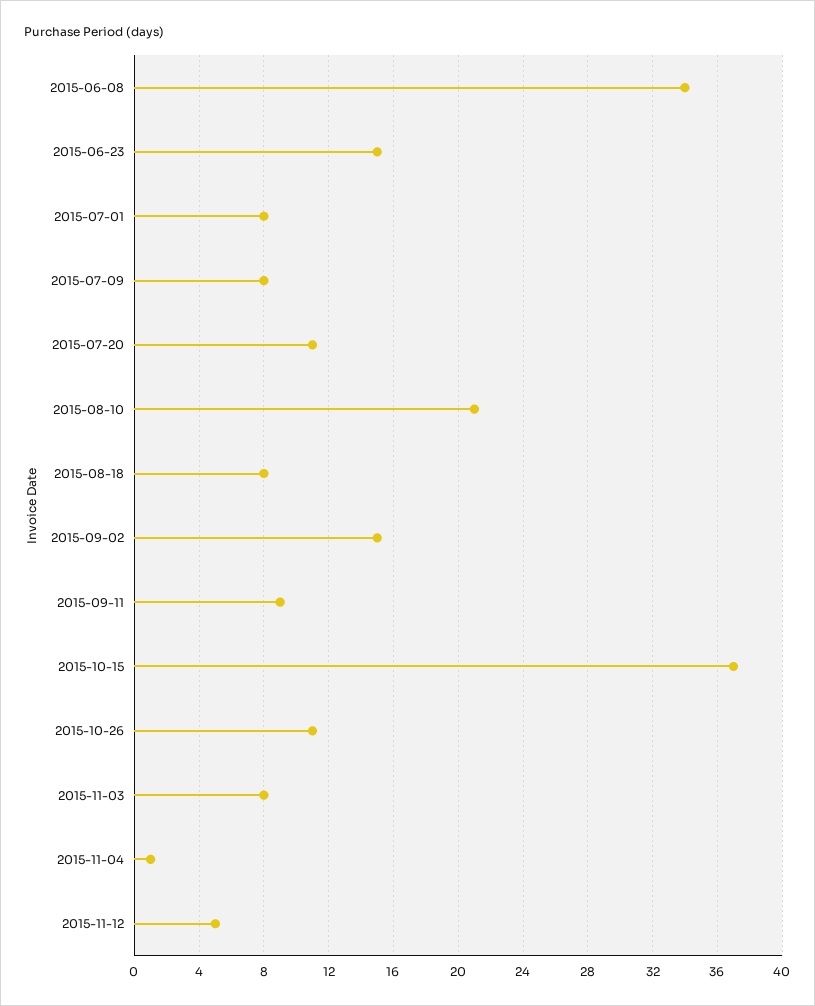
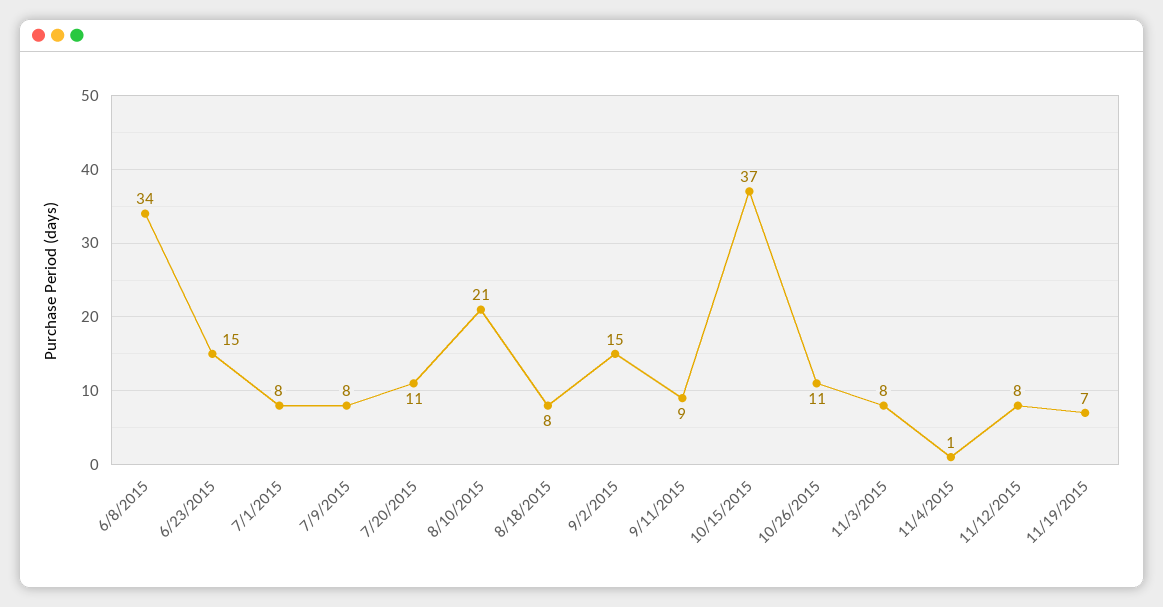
2015-11-12: 5 -> 8
11/19/2015: none -> 7

